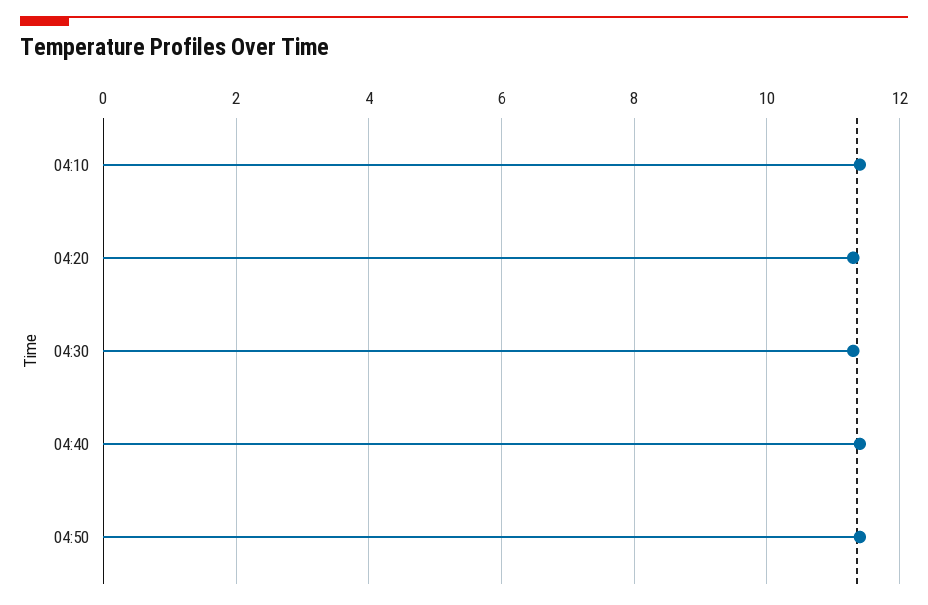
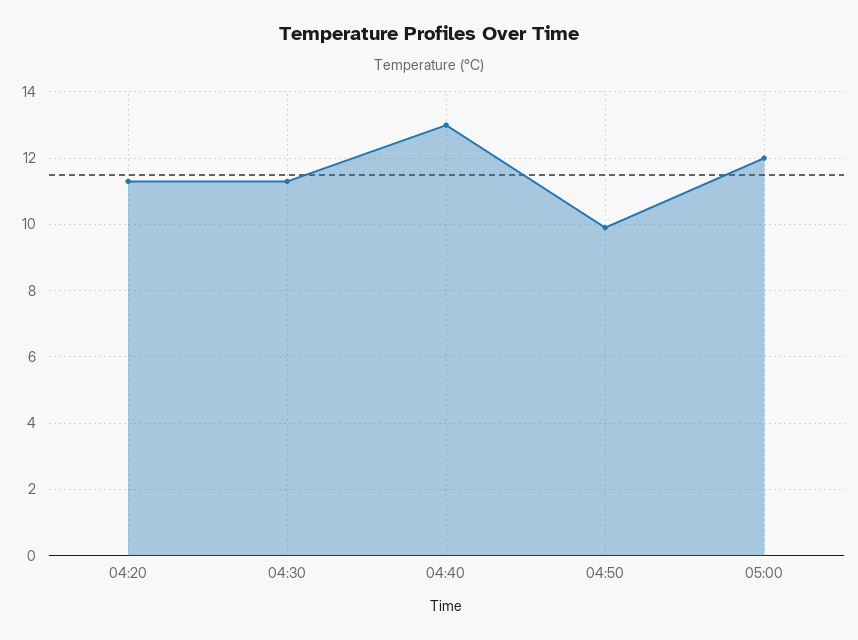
04:10: 11.5 -> none
04:40: 11.5 -> 13
04:50: 11.5 -> 10
05:00: none -> 12

